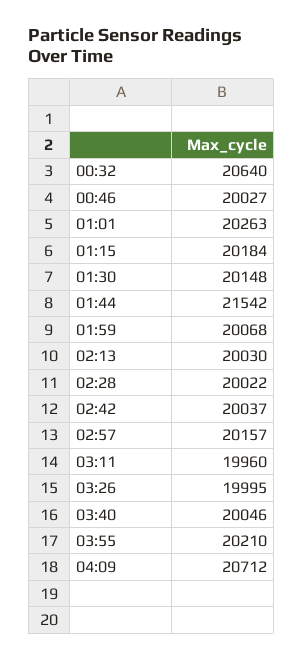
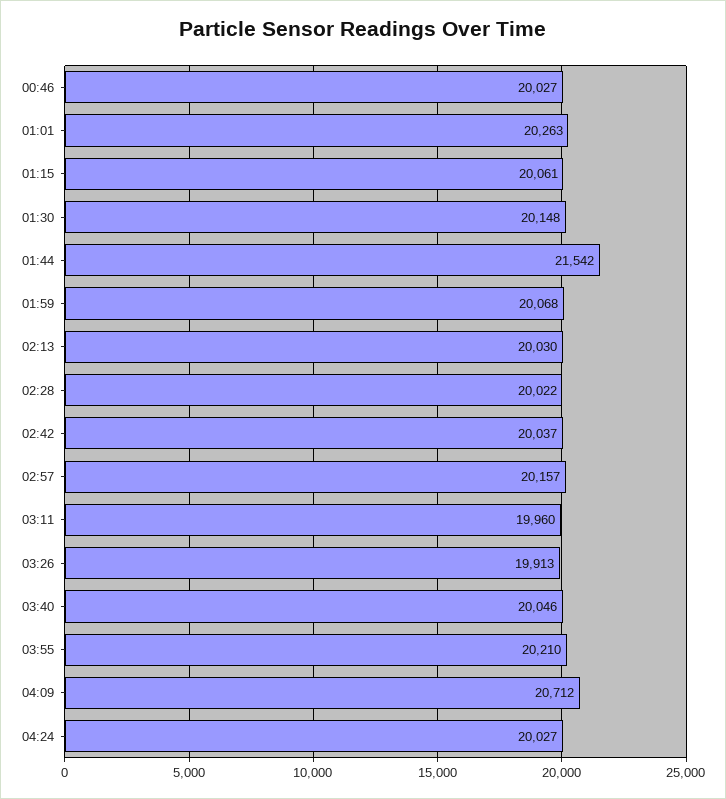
00:32: 20640 -> none
01:15: 20184 -> 20061
03:26: 19995 -> 19913
04:24: none -> 20027

